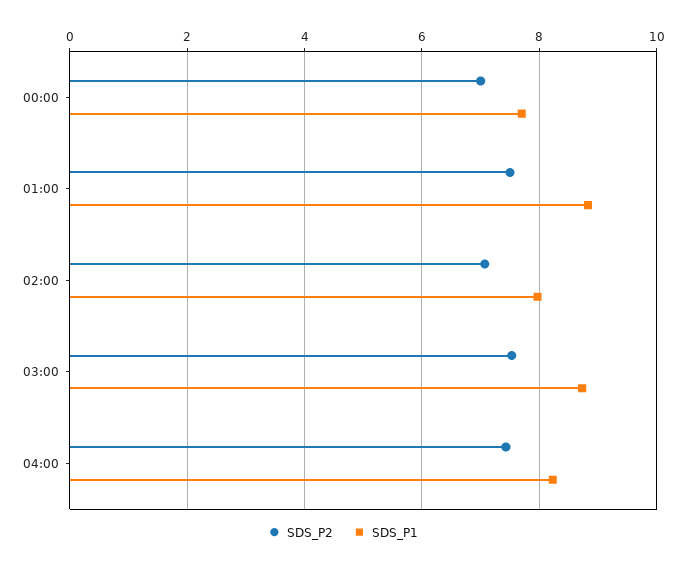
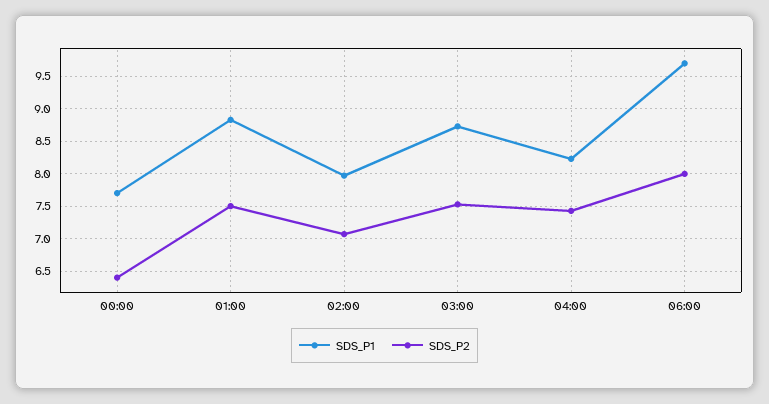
SDS_P2, 00:00: 7 -> 6.4
SDS_P1, 06:00: none -> 9.7
SDS_P2, 06:00: none -> 8

